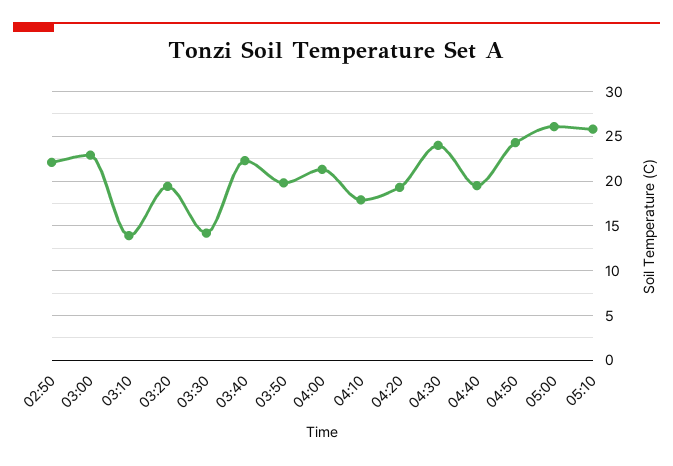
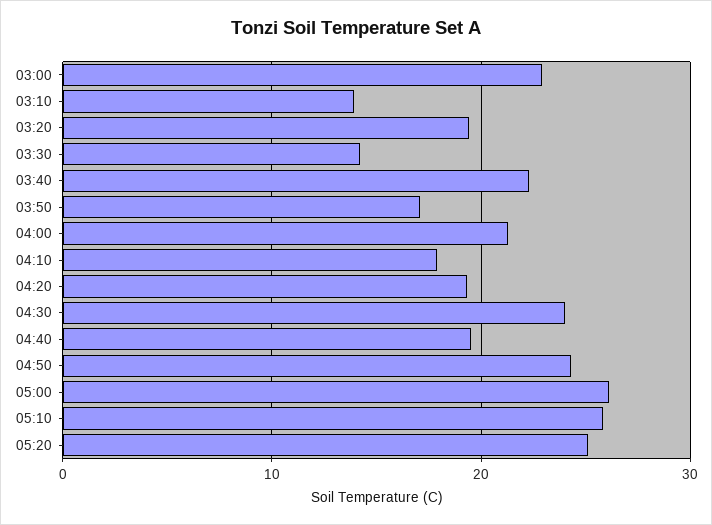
02:50: 22 -> none
03:50: 20 -> 17
05:20: none -> 25

